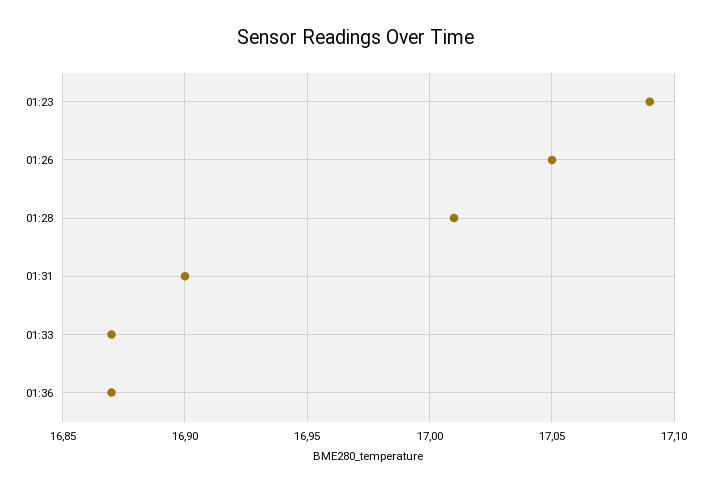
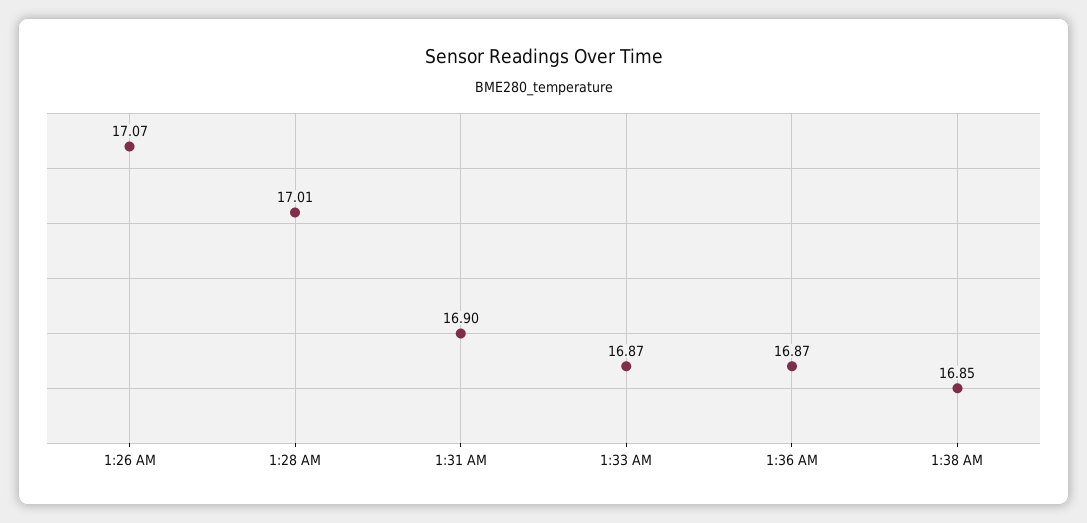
01:23: 17.09 -> none
01:26: 17.05 -> 17.07
1:38 AM: none -> 16.85

